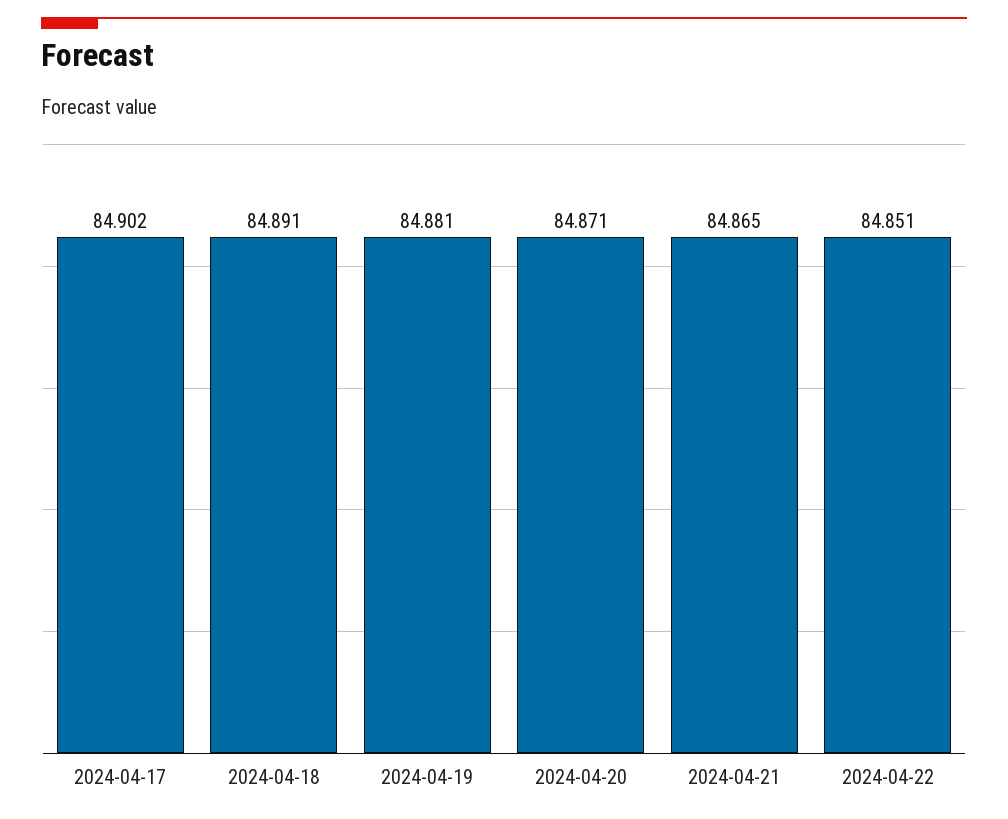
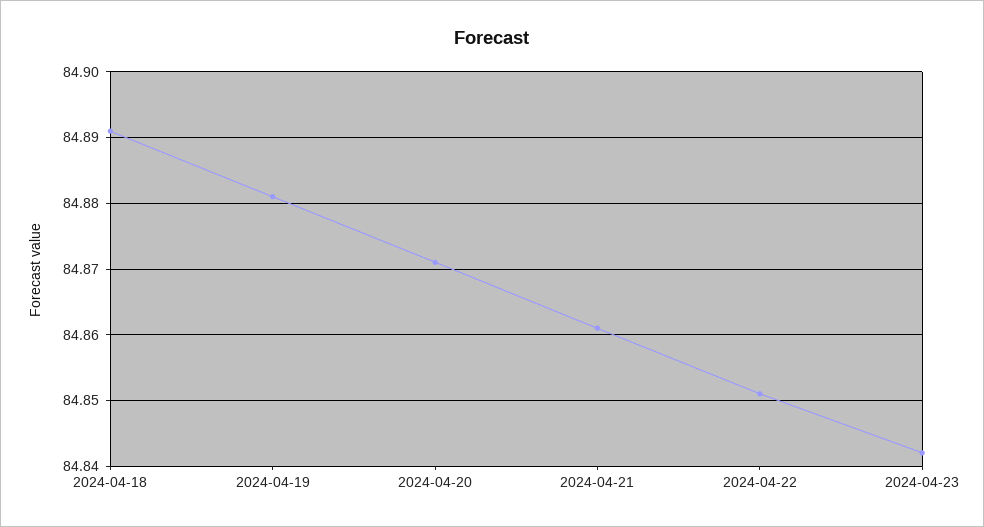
2024-04-17: 84.902 -> none
2024-04-21: 84.865 -> 84.861
2024-04-23: none -> 84.842

